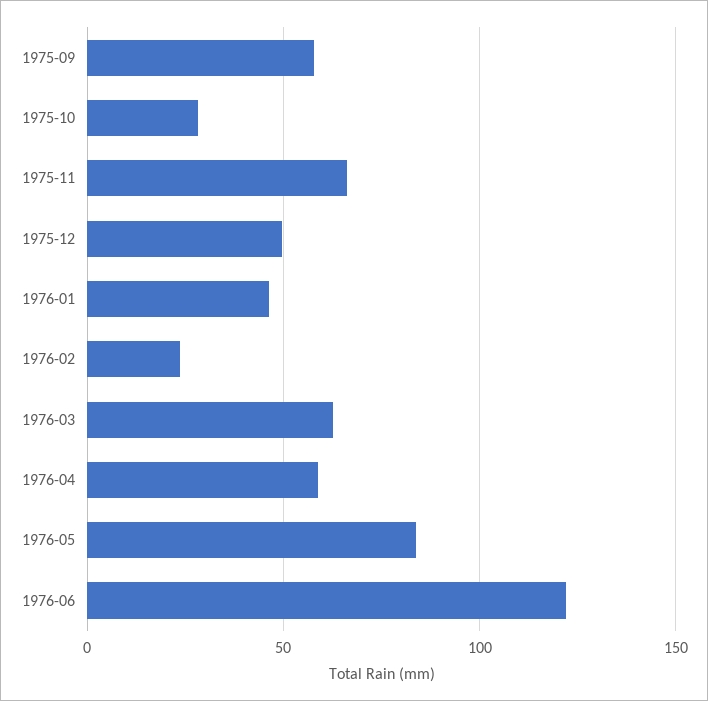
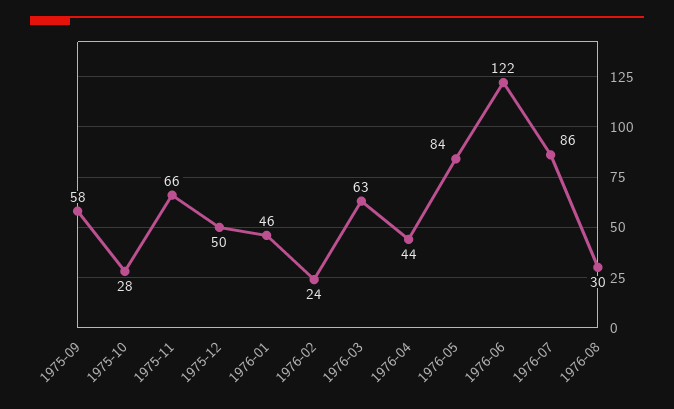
1976-04: 60 -> 44
1976-07: none -> 86
1976-08: none -> 30

